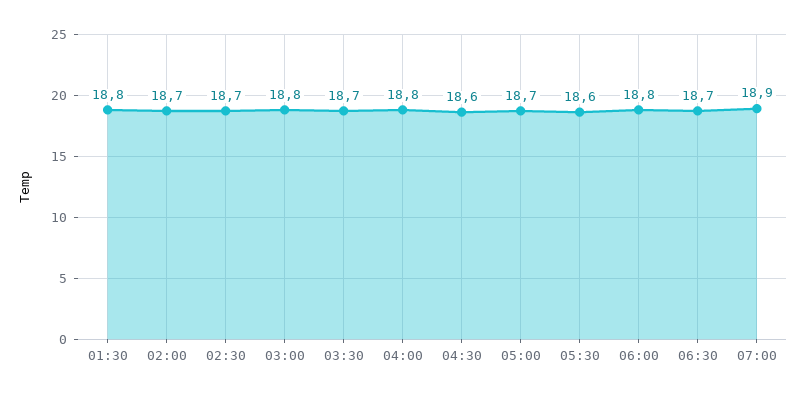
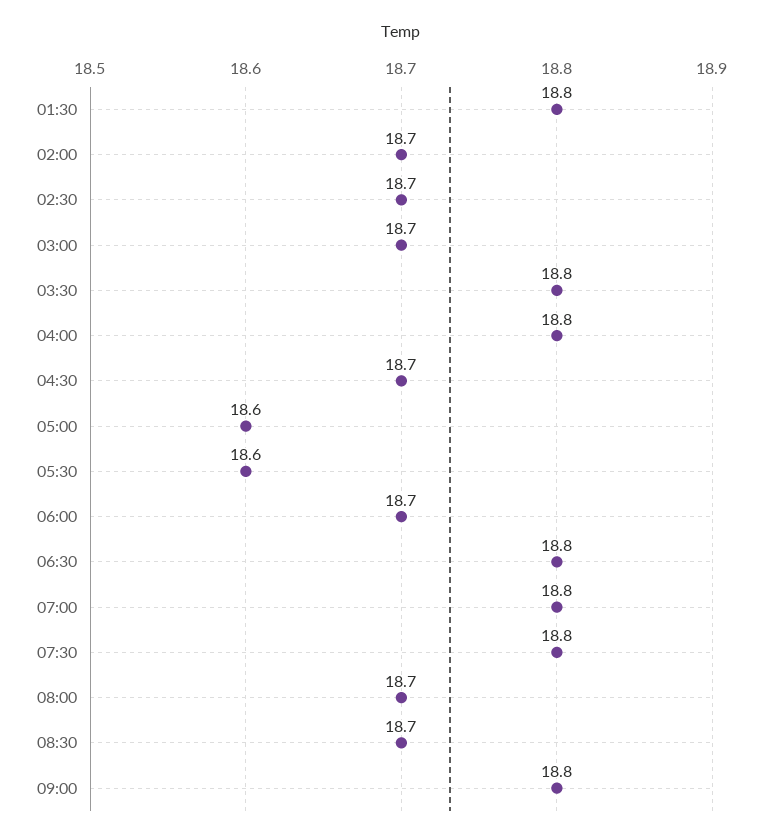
03:00: 18.8 -> 18.7
03:30: 18.7 -> 18.8
04:30: 18.6 -> 18.7
05:00: 18.7 -> 18.6
06:00: 18.8 -> 18.7
06:30: 18.7 -> 18.8
07:00: 18.9 -> 18.8
07:30: none -> 18.8
08:00: none -> 18.7
08:30: none -> 18.7
09:00: none -> 18.8

